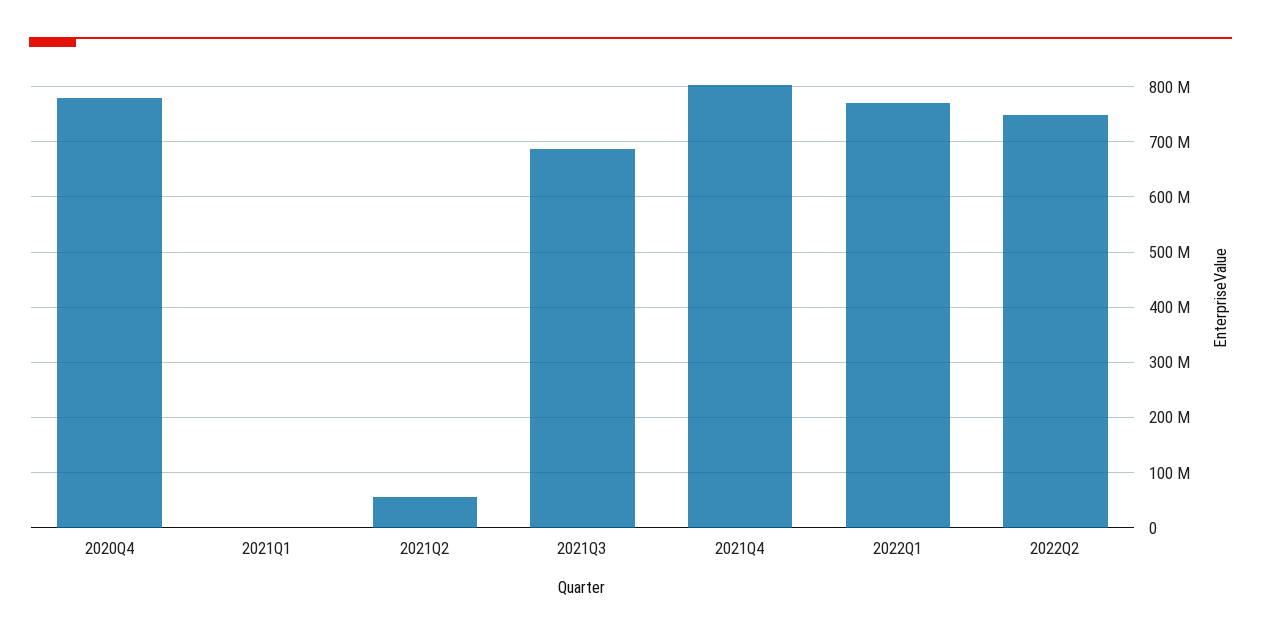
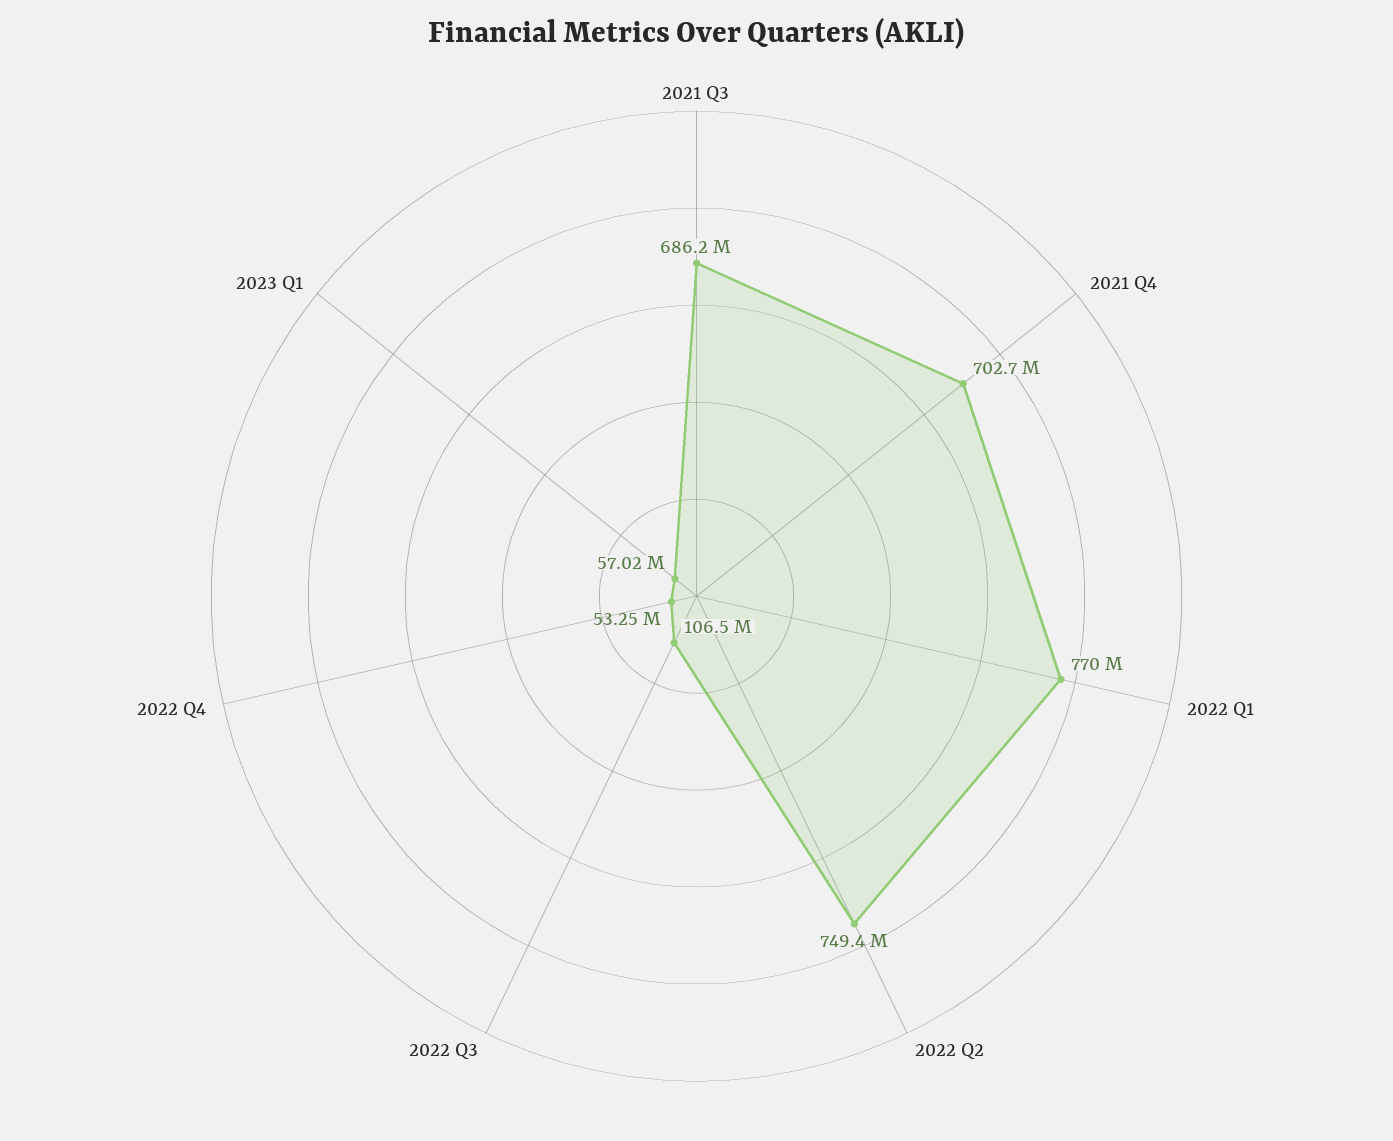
2020Q4: 780000000 -> none
2021Q1: 0 -> none
2021Q2: 60000000 -> none
2021Q4: 800000000 -> 702700000
2022 Q3: none -> 106500000
2022 Q4: none -> 53250000
2023 Q1: none -> 57020000

